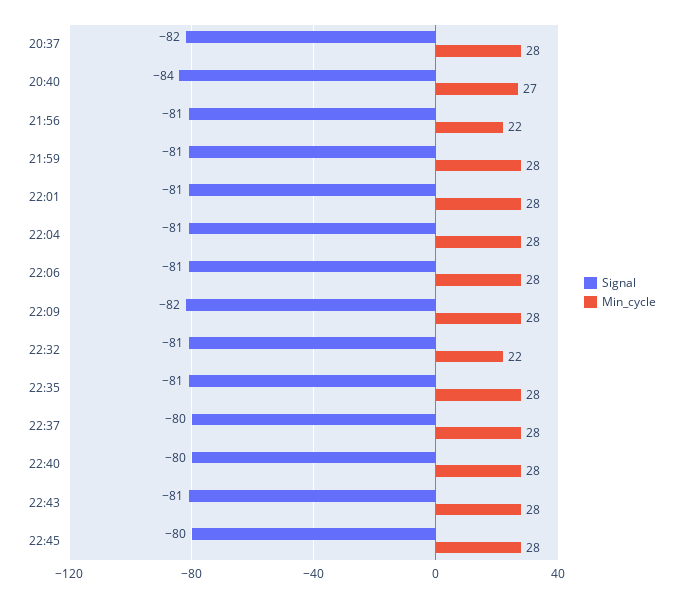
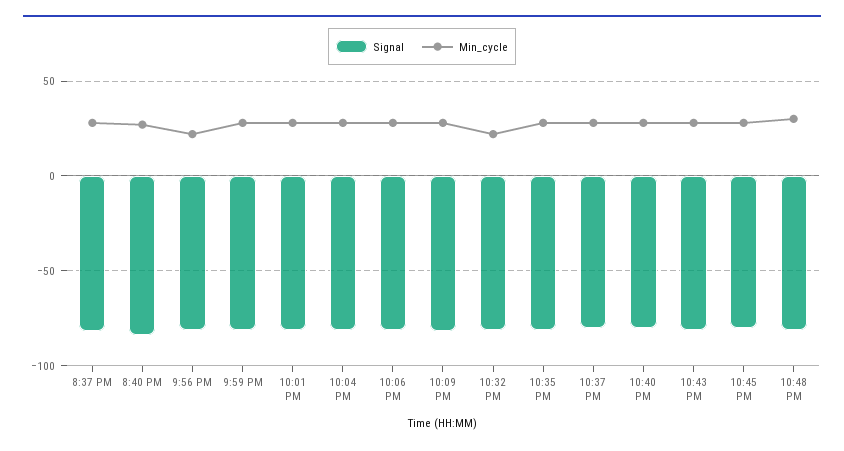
Signal, 10:48 PM: none -> -80
Min_cycle, 10:48 PM: none -> 30

